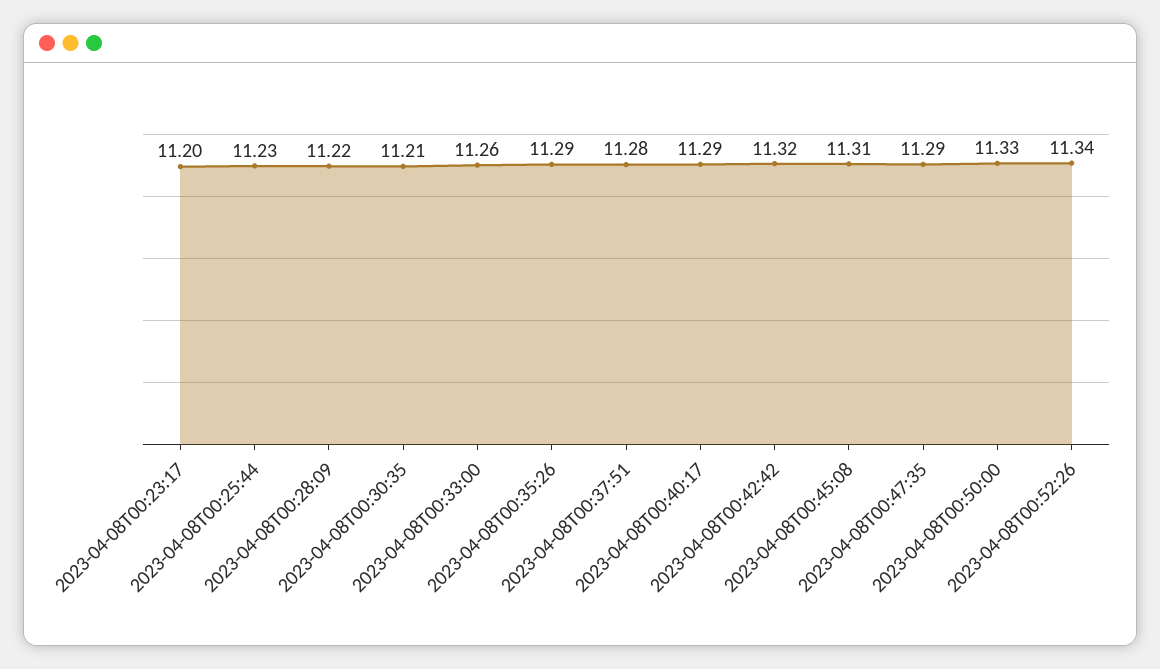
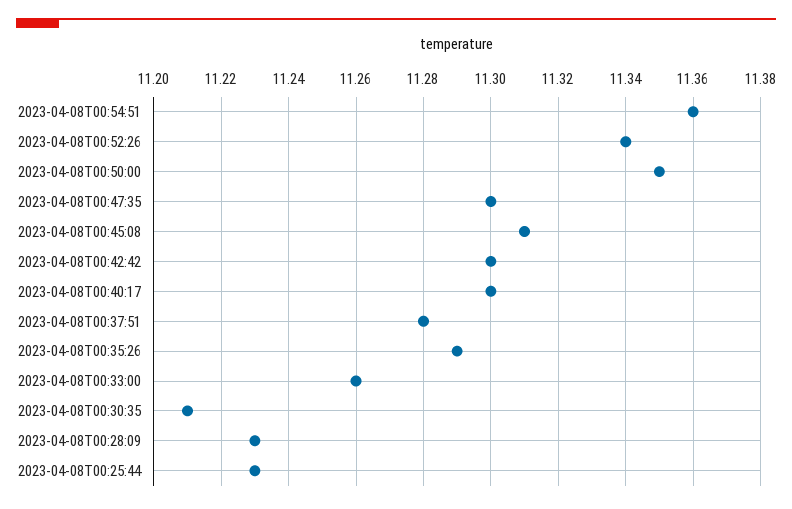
2023-04-08T00:23:17: 11.2 -> none
2023-04-08T00:28:09: 11.22 -> 11.23
2023-04-08T00:40:17: 11.29 -> 11.3
2023-04-08T00:42:42: 11.32 -> 11.3
2023-04-08T00:47:35: 11.29 -> 11.3
2023-04-08T00:50:00: 11.33 -> 11.35
2023-04-08T00:54:51: none -> 11.36

